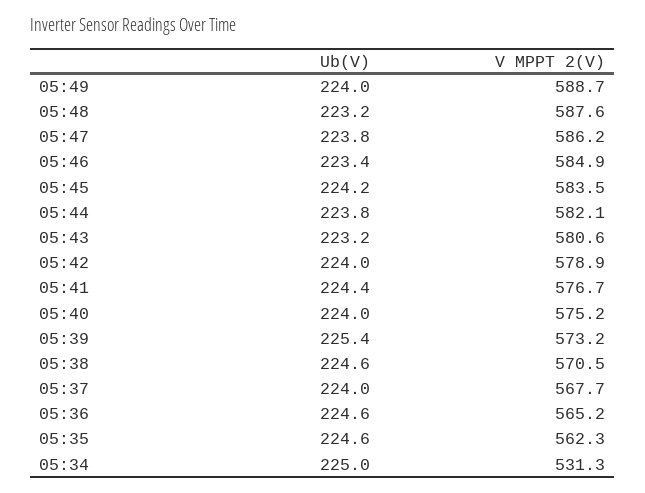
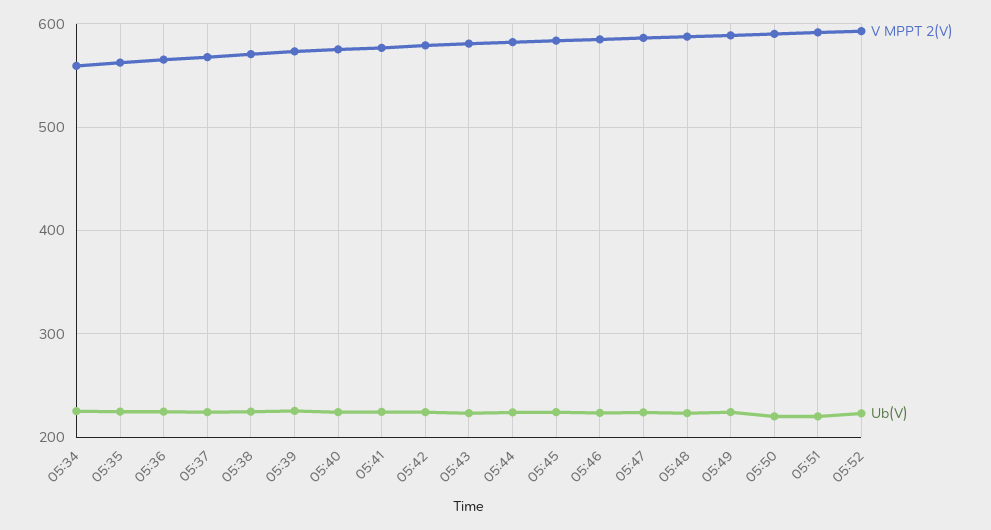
V MPPT 2(V), 05:34: 531.3 -> 560
V MPPT 2(V), 05:50: none -> 590
Ub(V), 05:50: none -> 220
V MPPT 2(V), 05:51: none -> 590
Ub(V), 05:51: none -> 220
V MPPT 2(V), 05:52: none -> 590
Ub(V), 05:52: none -> 220

